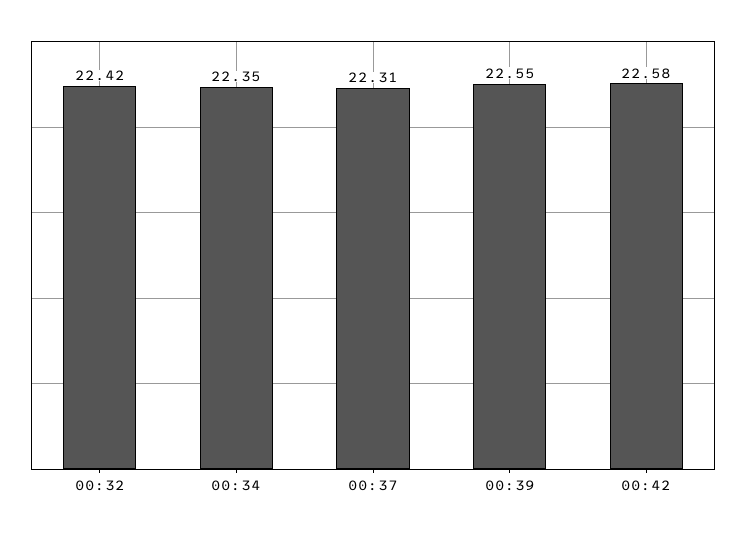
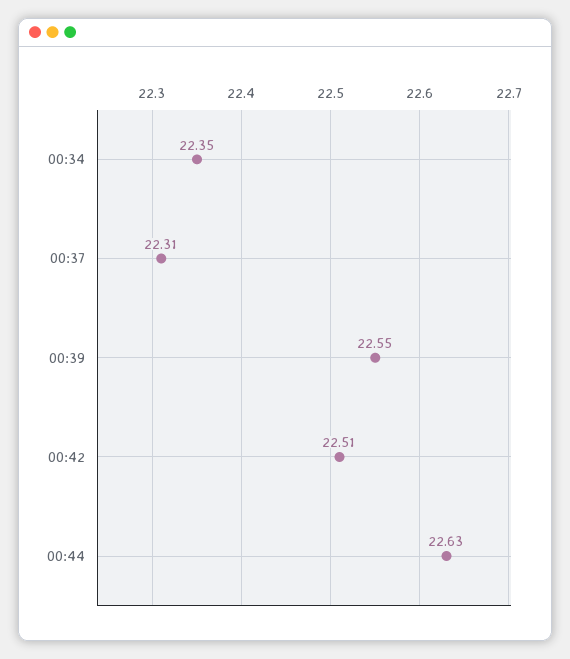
00:32: 22.42 -> none
00:42: 22.58 -> 22.51
00:44: none -> 22.63

